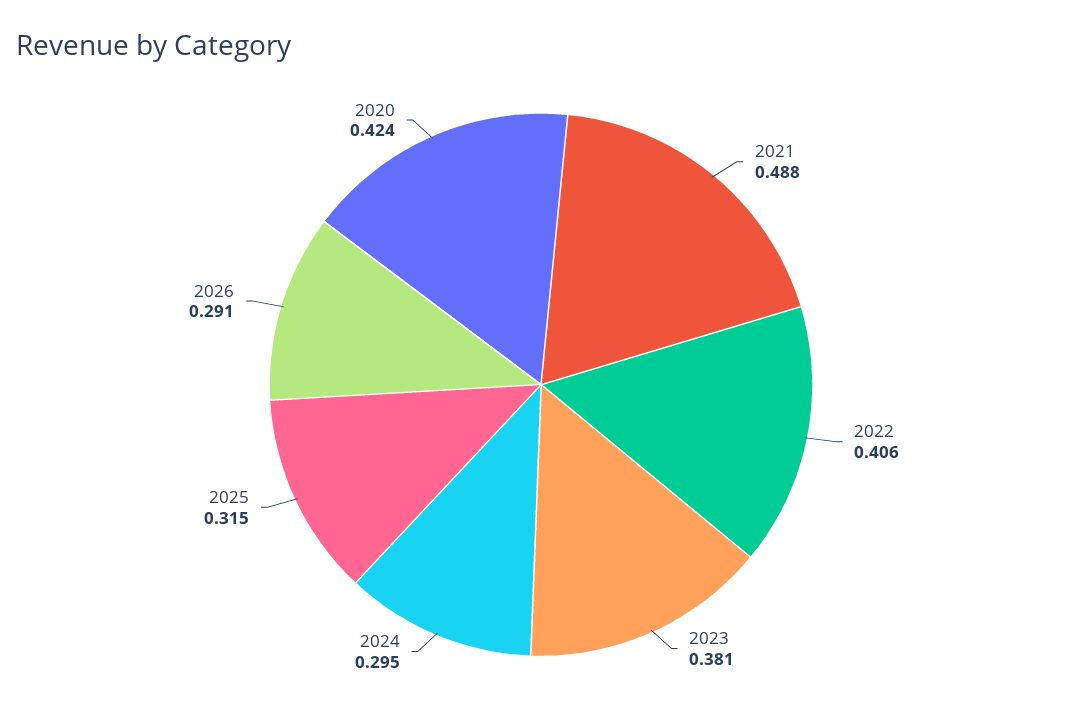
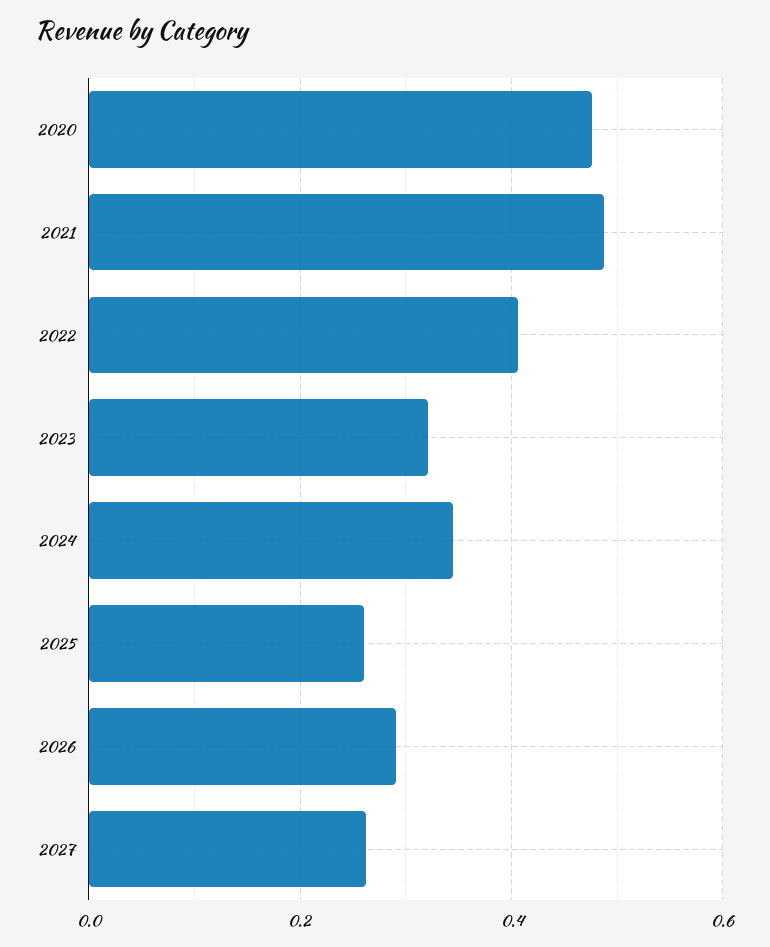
2023: 0.381 -> 0.32
2024: 0.295 -> 0.34
2025: 0.315 -> 0.26
2020: 0.424 -> 0.48
2027: none -> 0.26

